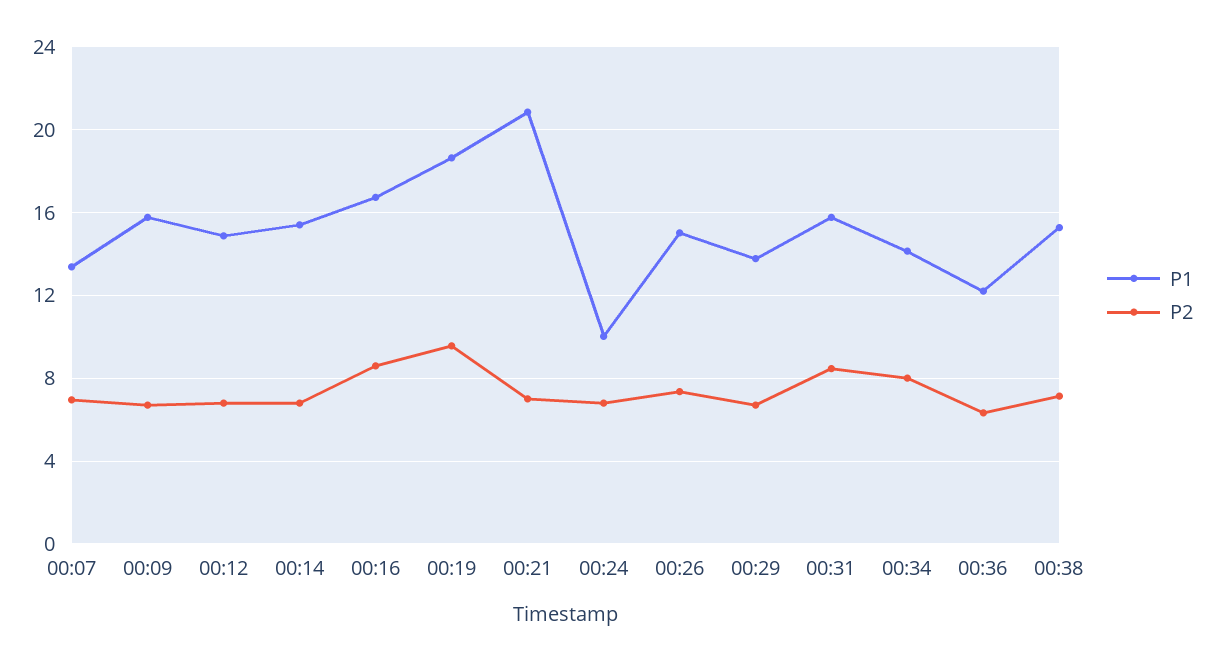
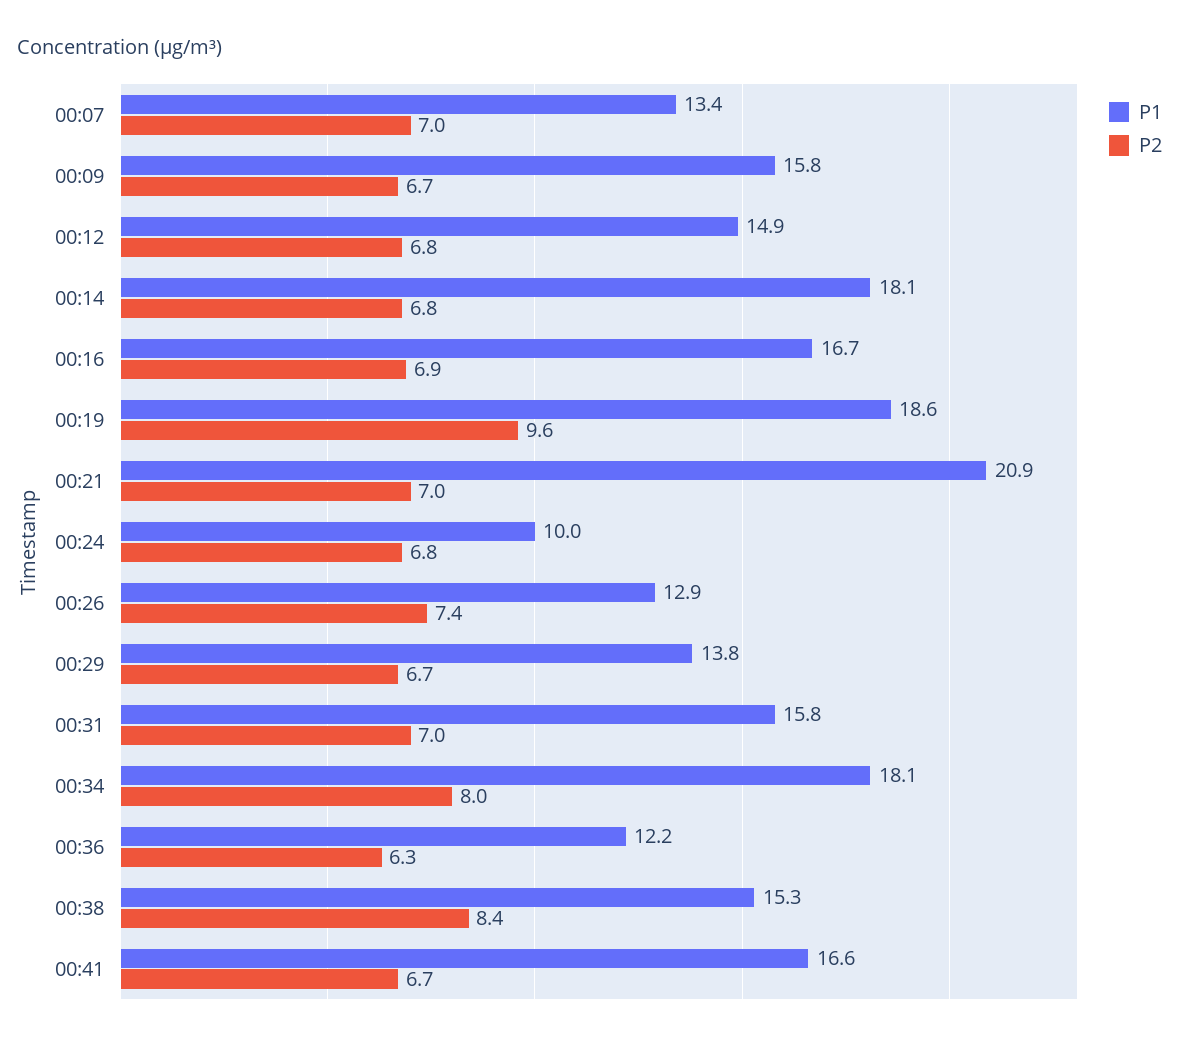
P1, 00:14: 15.5 -> 18.1
P2, 00:16: 8.5 -> 6.9
P1, 00:26: 15 -> 12.9
P2, 00:31: 8.5 -> 7
P1, 00:34: 14 -> 18.1
P2, 00:38: 7 -> 8.4
P1, 00:41: none -> 16.6
P2, 00:41: none -> 6.7

